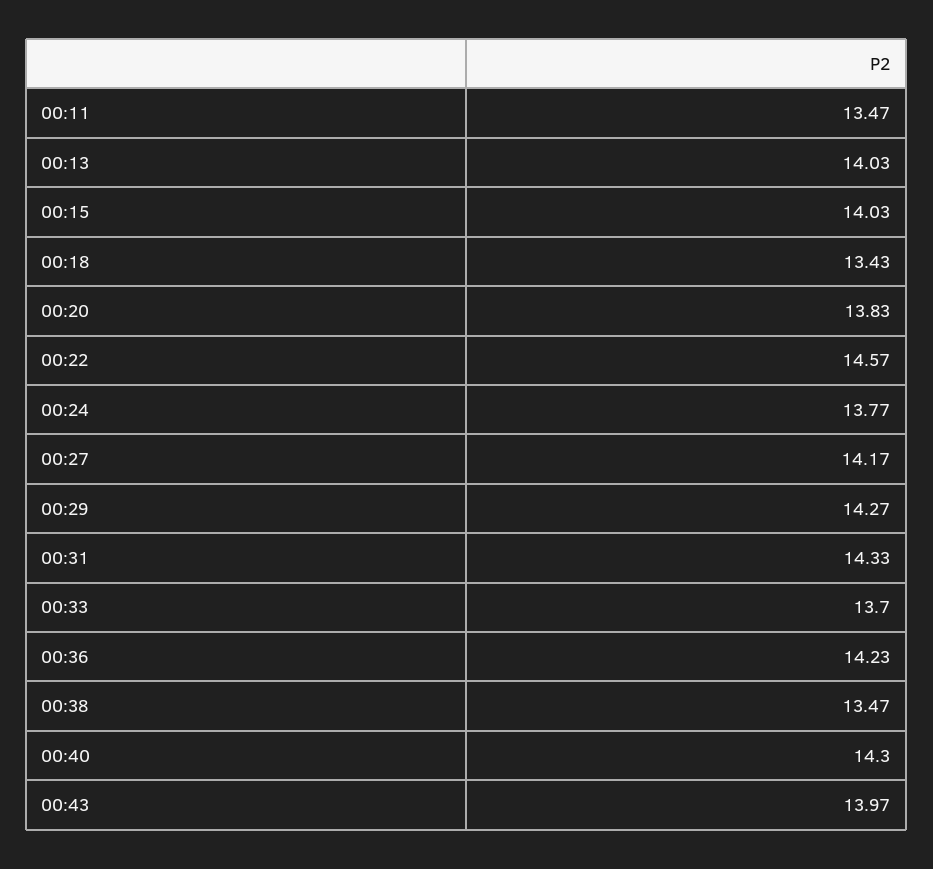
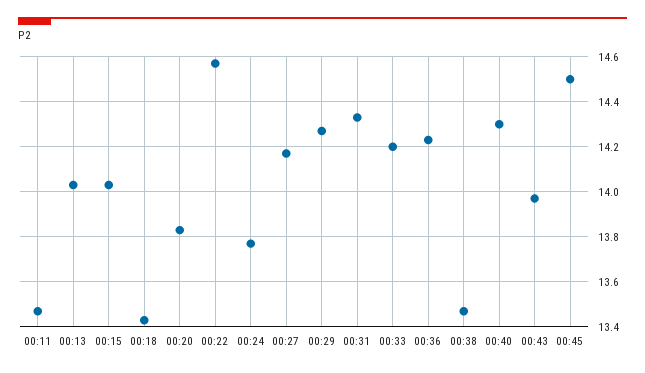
00:33: 13.7 -> 14.2
00:45: none -> 14.5

